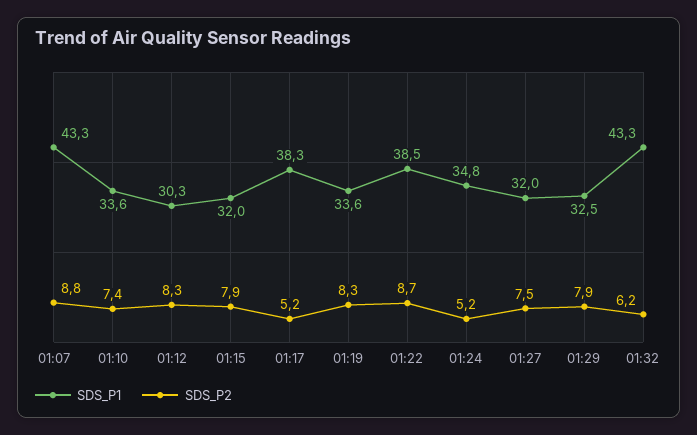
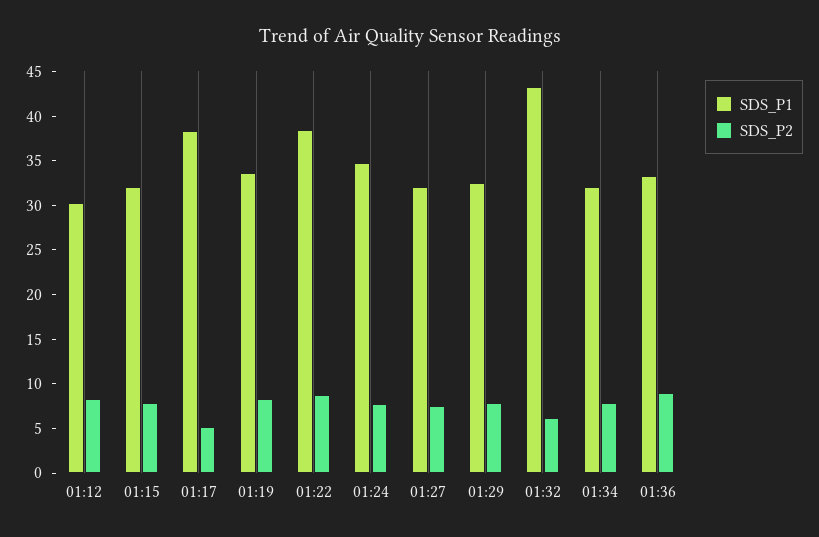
SDS_P1, 01:07: 43.3 -> none
SDS_P2, 01:07: 8.8 -> none
SDS_P1, 01:10: 33.6 -> none
SDS_P2, 01:10: 7.4 -> none
SDS_P2, 01:24: 5.2 -> 8
SDS_P1, 01:34: none -> 32
SDS_P2, 01:34: none -> 8
SDS_P1, 01:36: none -> 33
SDS_P2, 01:36: none -> 9

